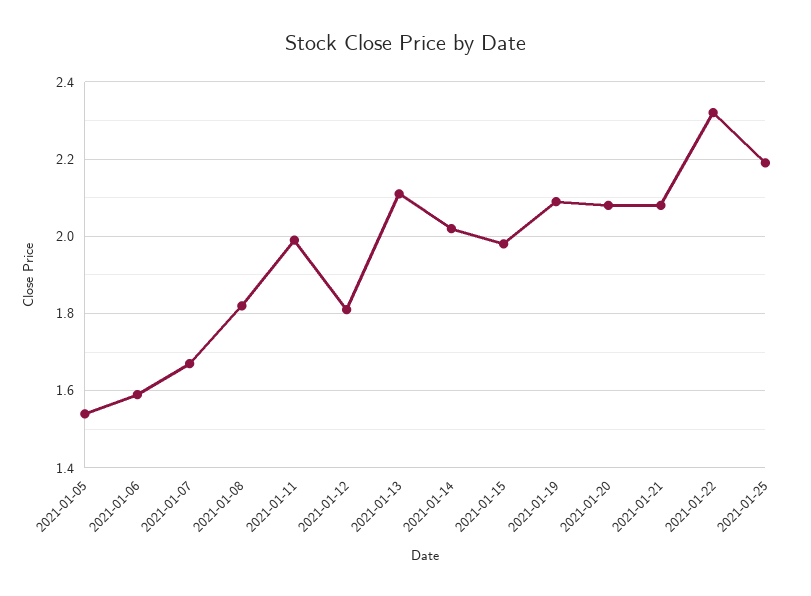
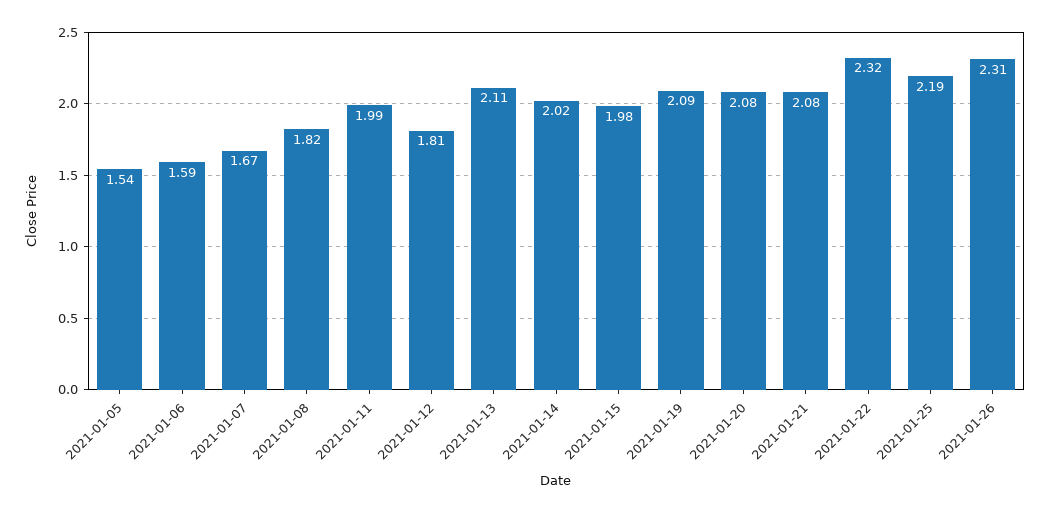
2021-01-26: none -> 2.31

